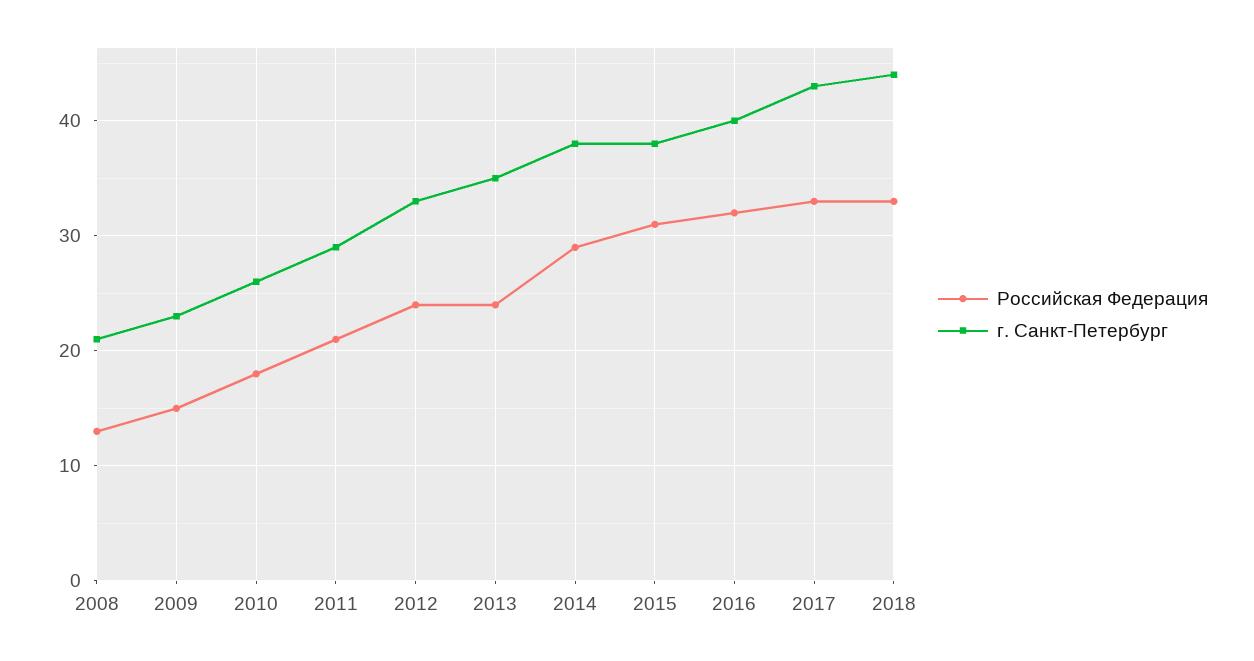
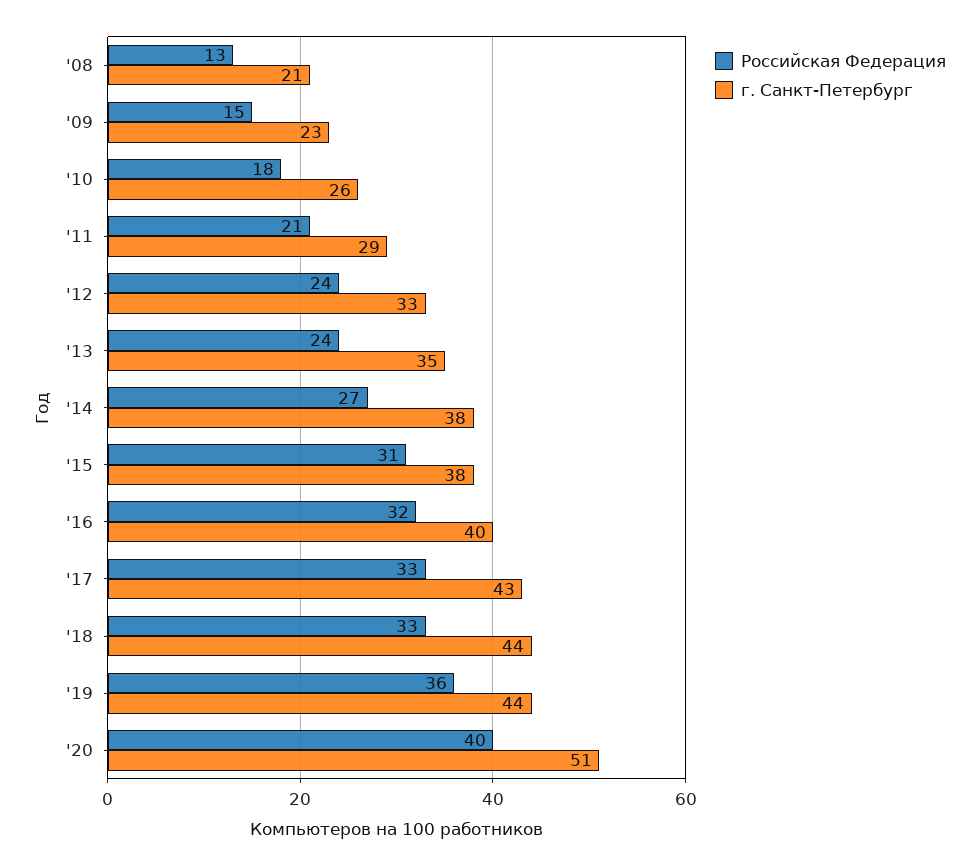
Российская Федерация, 2014: 29 -> 27
Российская Федерация, '19: none -> 36
г. Санкт-Петербург, '19: none -> 44
Российская Федерация, '20: none -> 40
г. Санкт-Петербург, '20: none -> 51

